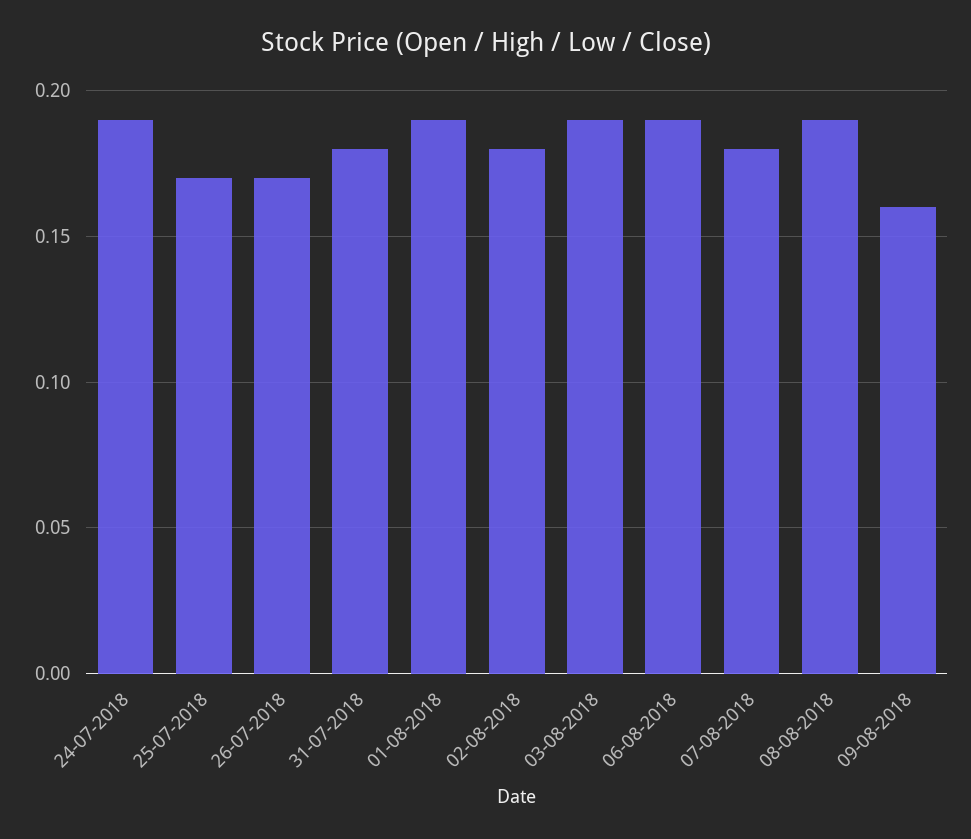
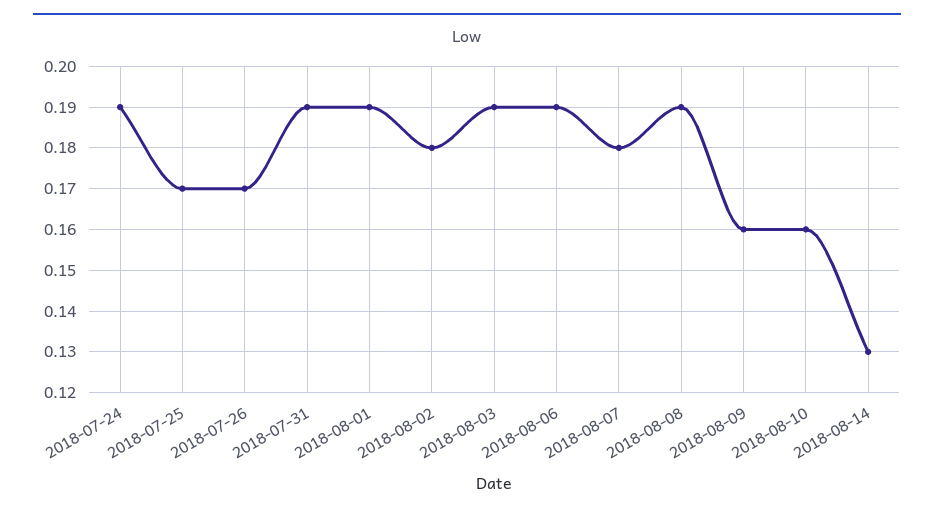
31-07-2018: 0.18 -> 0.19
2018-08-10: none -> 0.16
2018-08-14: none -> 0.13

